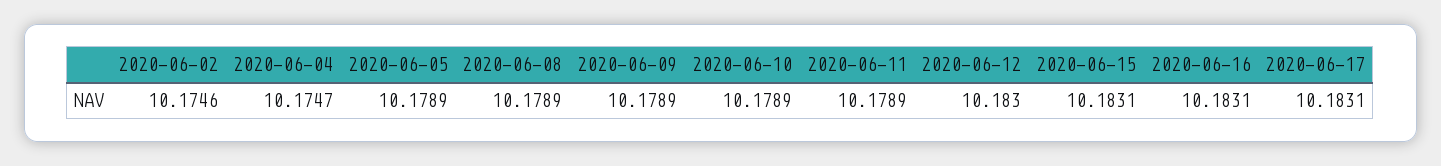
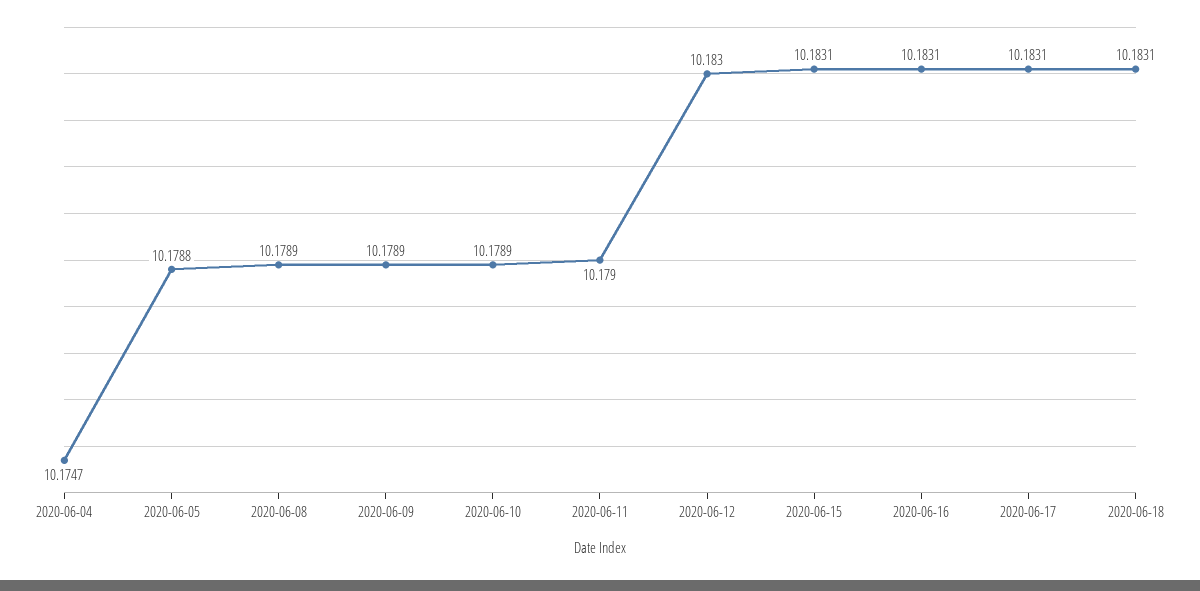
2020-06-02: 10.1746 -> none
2020-06-05: 10.1789 -> 10.1788
2020-06-11: 10.1789 -> 10.179
2020-06-18: none -> 10.1831

